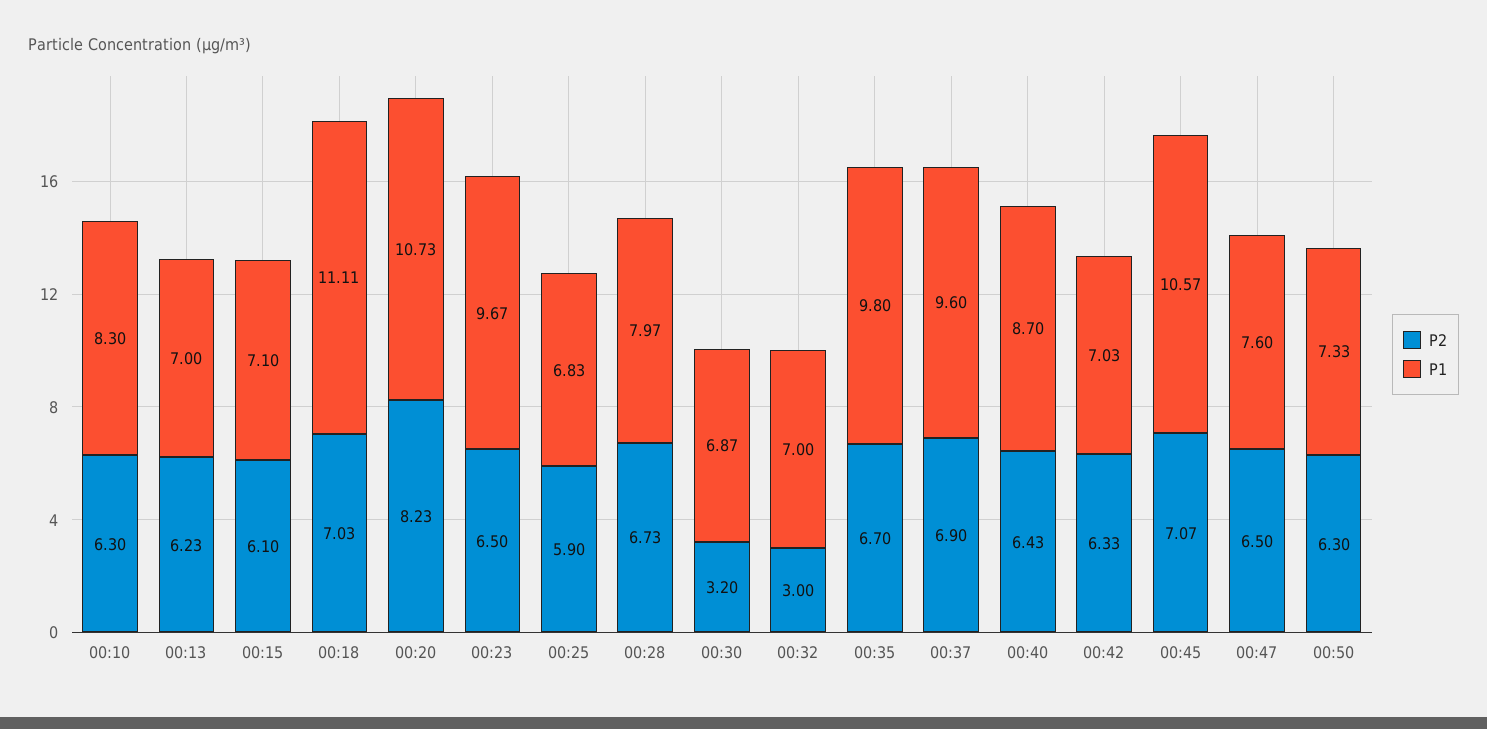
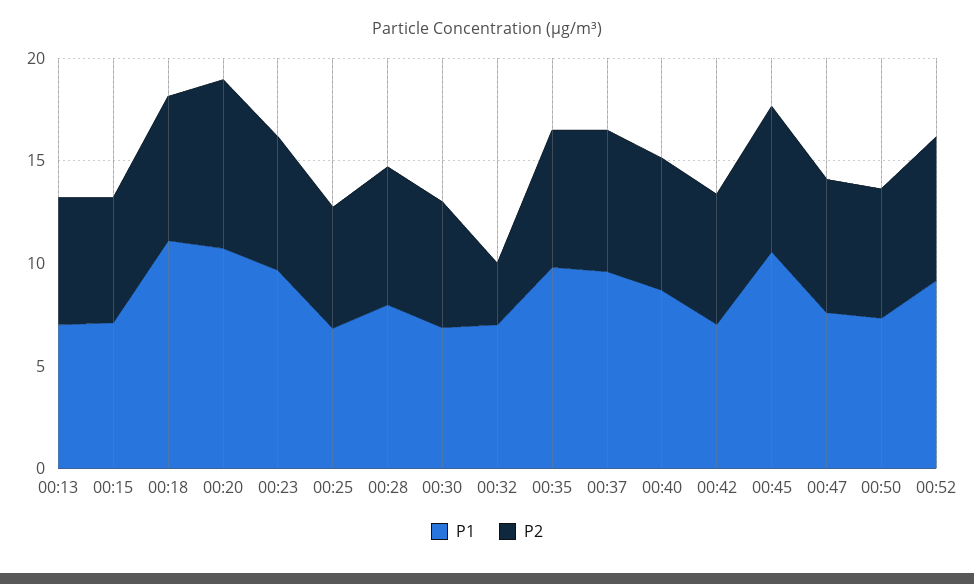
P2, 00:10: 6.3 -> none
P1, 00:10: 8.3 -> none
P2, 00:30: 3.2 -> 6
P1, 00:52: none -> 9
P2, 00:52: none -> 7

